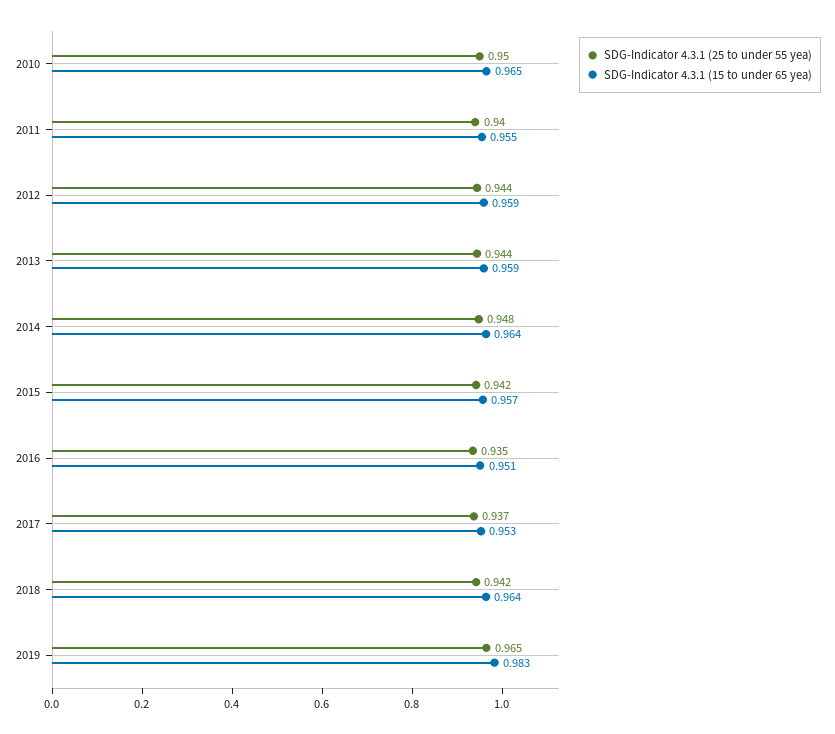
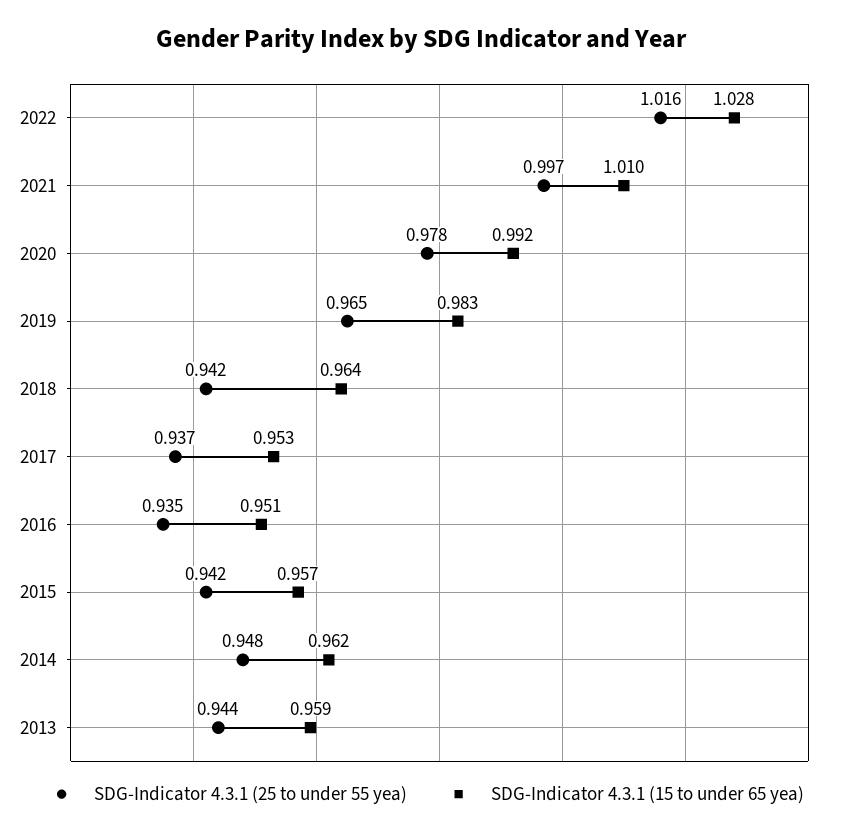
SDG-Indicator 4.3.1 (25 to under 55 yea), 2010: 0.95 -> none
SDG-Indicator 4.3.1 (15 to under 65 yea), 2010: 0.965 -> none
SDG-Indicator 4.3.1 (25 to under 55 yea), 2011: 0.94 -> none
SDG-Indicator 4.3.1 (15 to under 65 yea), 2011: 0.955 -> none
SDG-Indicator 4.3.1 (25 to under 55 yea), 2012: 0.944 -> none
SDG-Indicator 4.3.1 (15 to under 65 yea), 2012: 0.959 -> none
SDG-Indicator 4.3.1 (15 to under 65 yea), 2014: 0.964 -> 0.962
SDG-Indicator 4.3.1 (25 to under 55 yea), 2022: none -> 1.016
SDG-Indicator 4.3.1 (15 to under 65 yea), 2022: none -> 1.028
SDG-Indicator 4.3.1 (25 to under 55 yea), 2021: none -> 0.997
SDG-Indicator 4.3.1 (15 to under 65 yea), 2021: none -> 1.01
SDG-Indicator 4.3.1 (25 to under 55 yea), 2020: none -> 0.978
SDG-Indicator 4.3.1 (15 to under 65 yea), 2020: none -> 0.992

